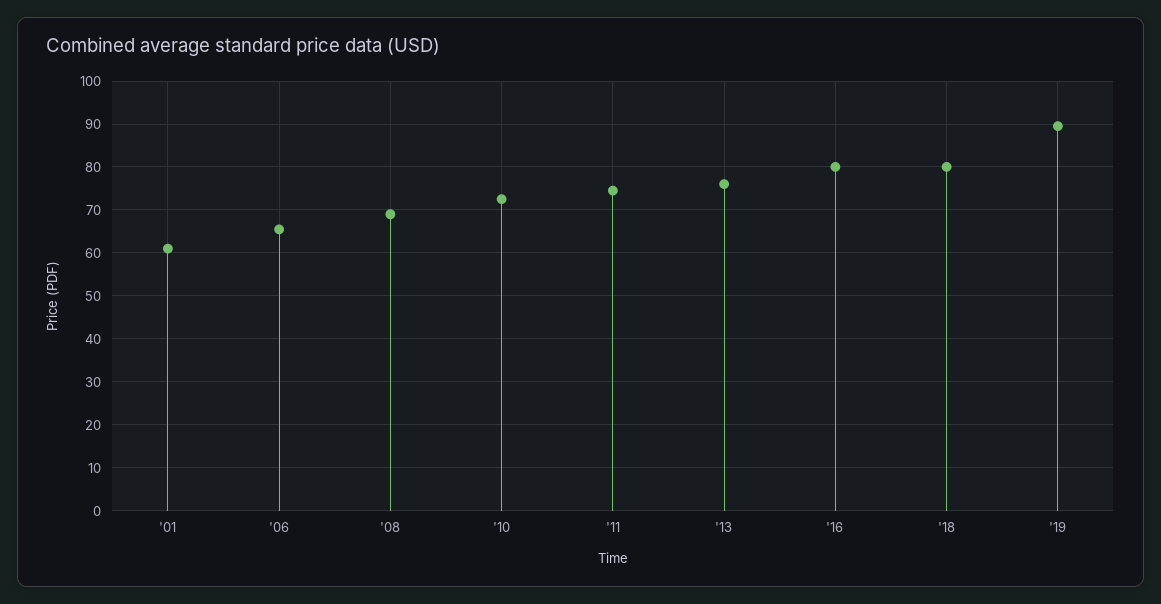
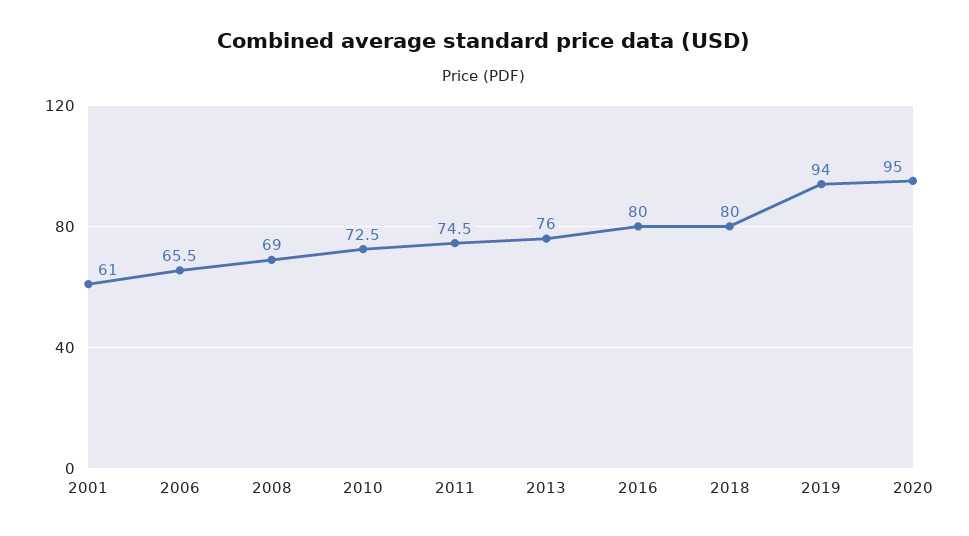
'19: 90 -> 94
2020: none -> 95

